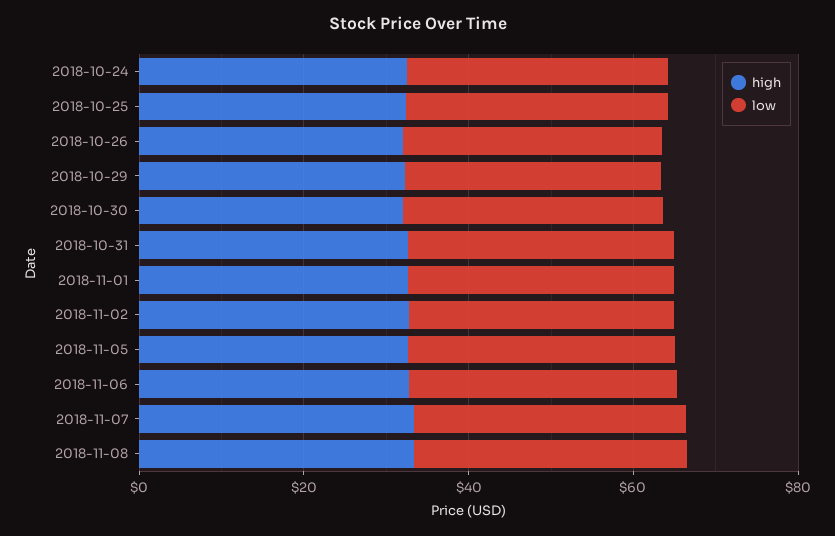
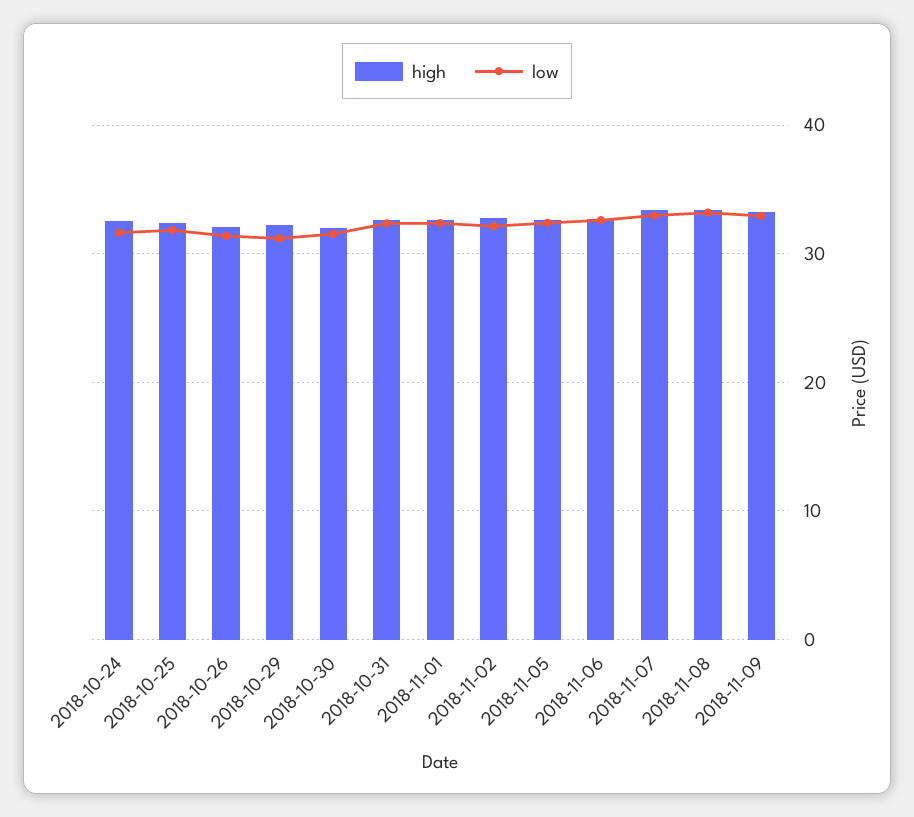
high, 2018-11-09: none -> 33
low, 2018-11-09: none -> 33

